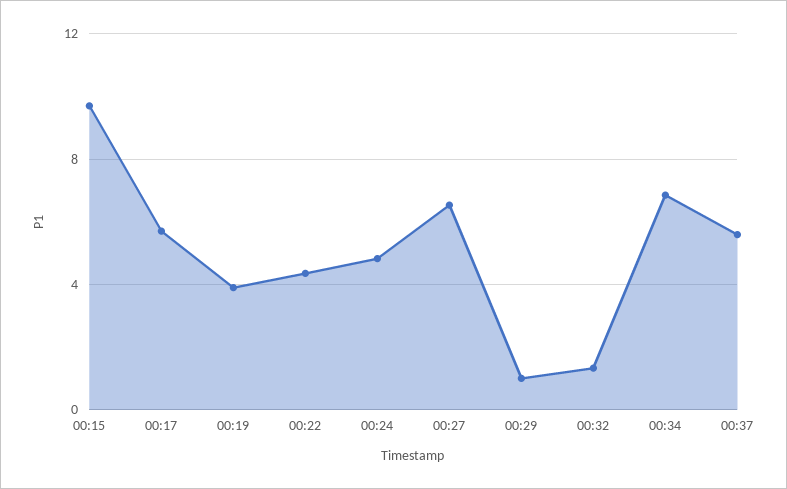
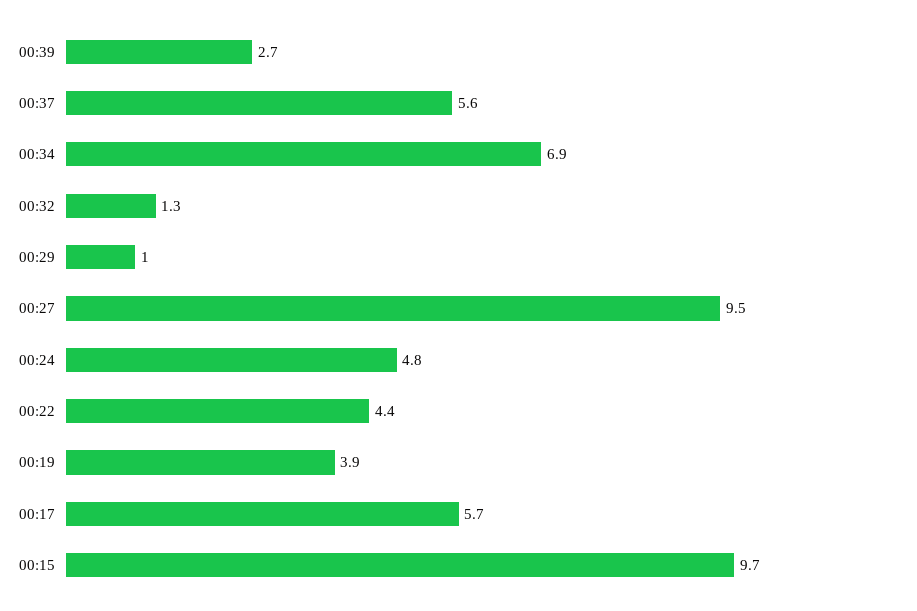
00:27: 6.5 -> 9.5
00:39: none -> 2.7

